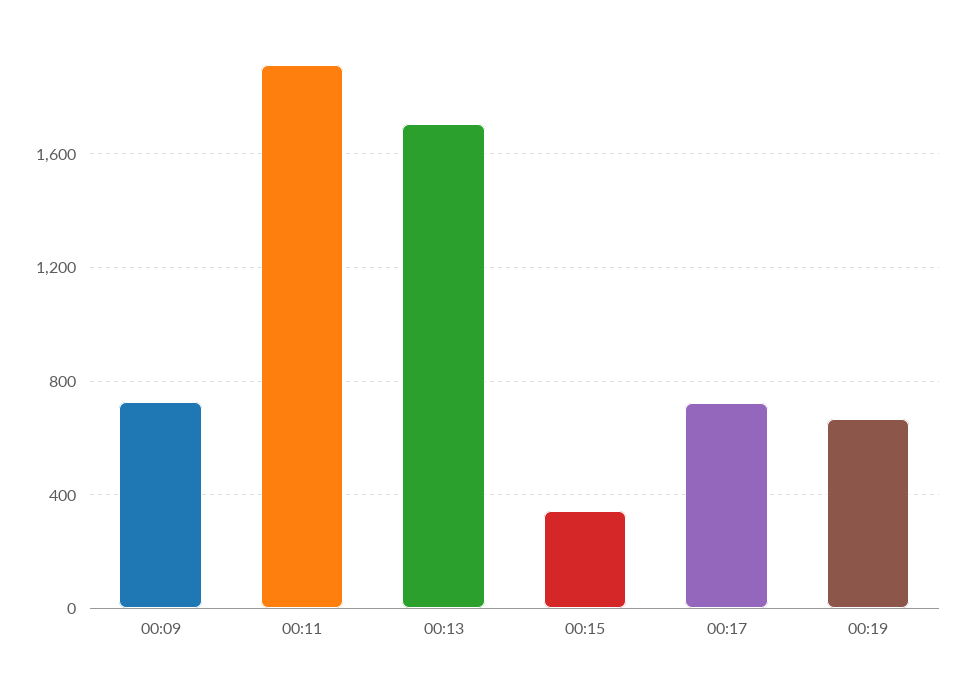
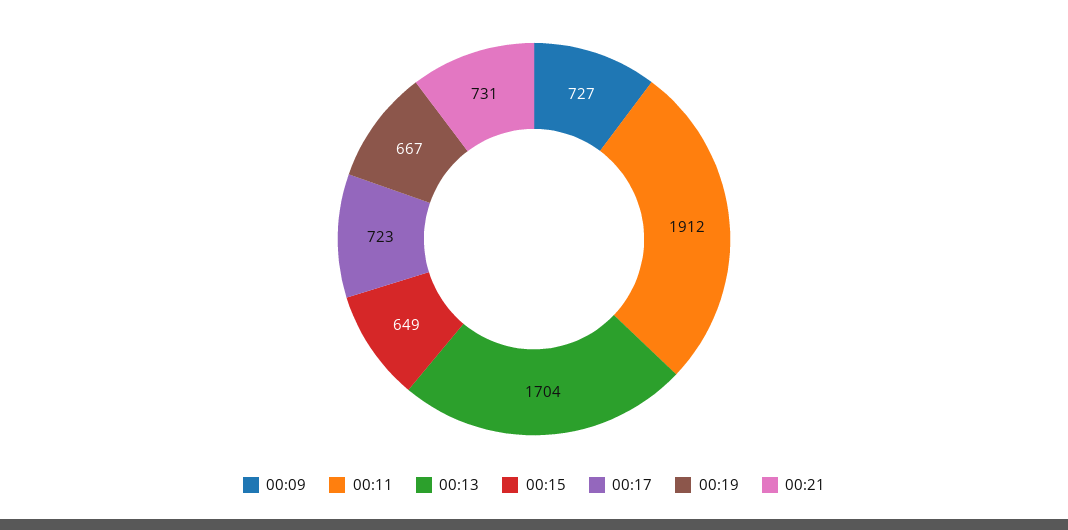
00:15: 350 -> 649
00:21: none -> 731

